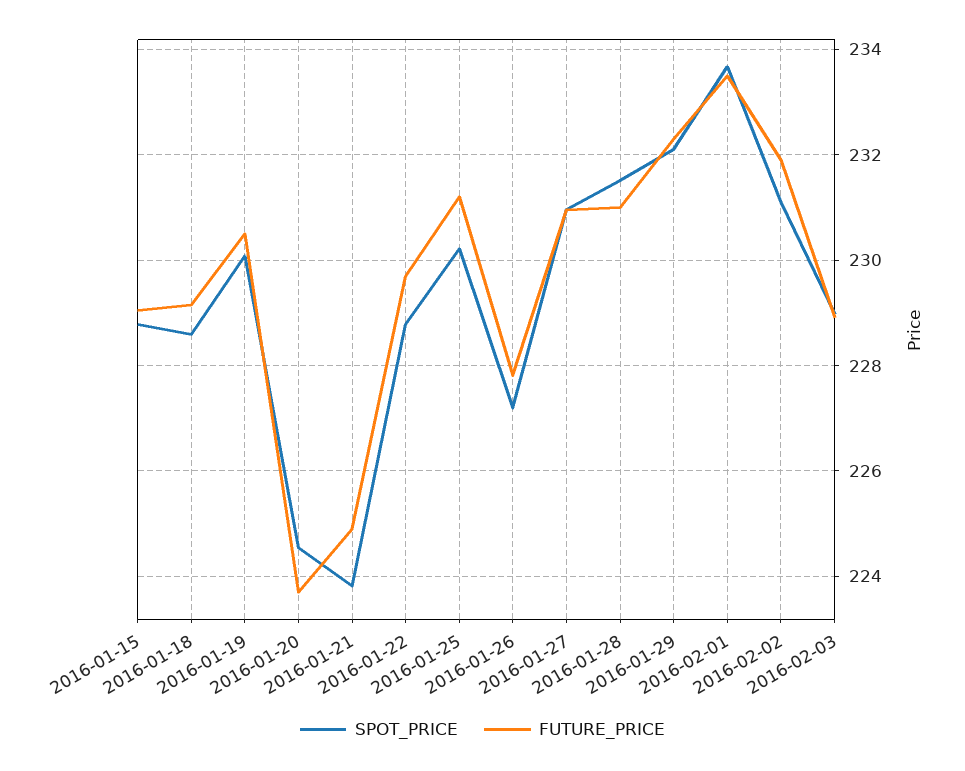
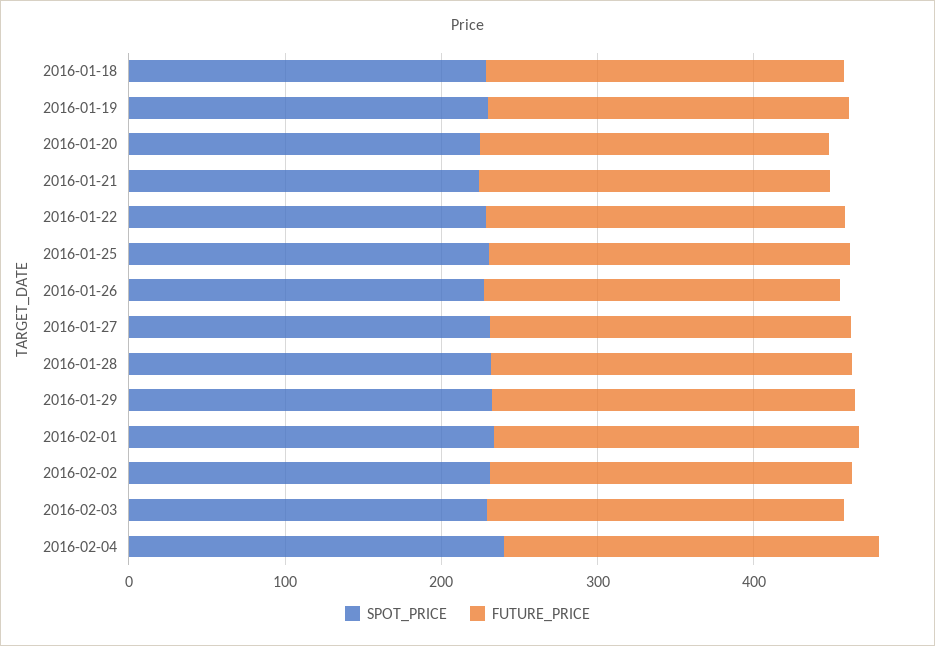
SPOT_PRICE, 2016-01-15: 228.8 -> none
FUTURE_PRICE, 2016-01-15: 229 -> none
SPOT_PRICE, 2016-02-04: none -> 240
FUTURE_PRICE, 2016-02-04: none -> 240

